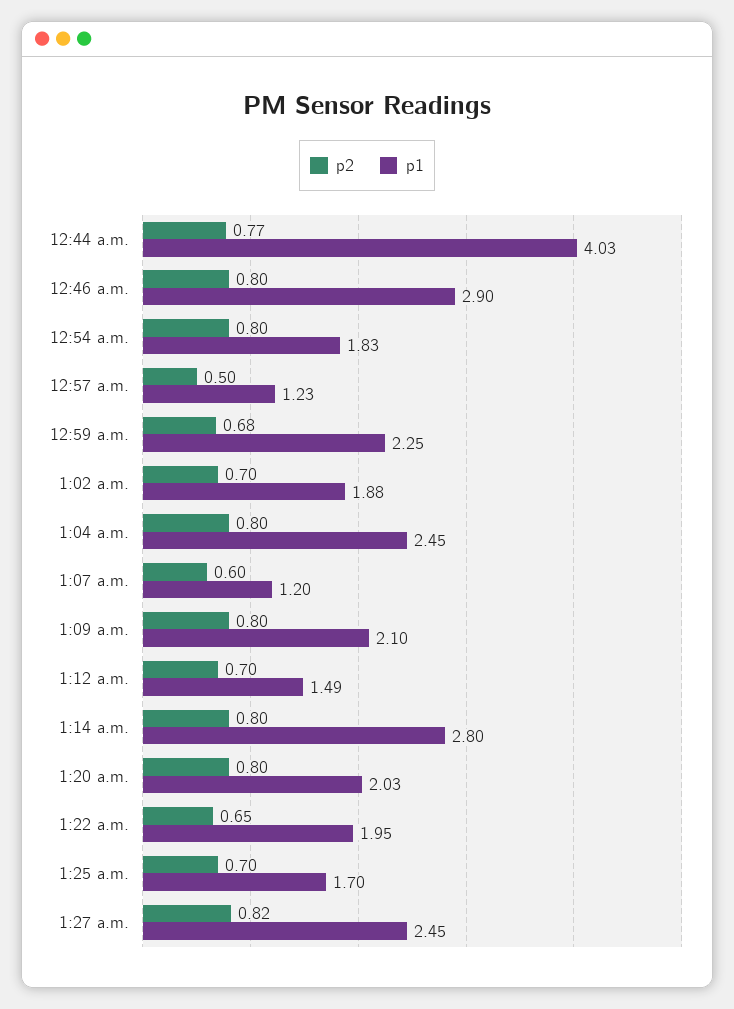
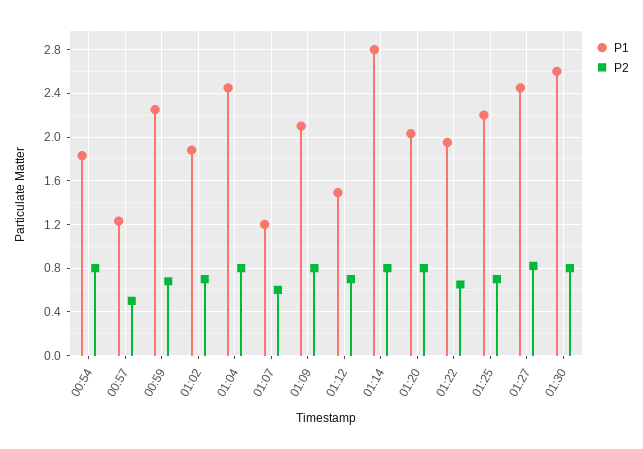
p2, 12:44 a.m.: 0.77 -> none
p1, 12:44 a.m.: 4.03 -> none
p2, 12:46 a.m.: 0.8 -> none
p1, 12:46 a.m.: 2.9 -> none
p1, 1:25 a.m.: 1.7 -> 2.2
p1, 01:30: none -> 2.6
p2, 01:30: none -> 0.8

